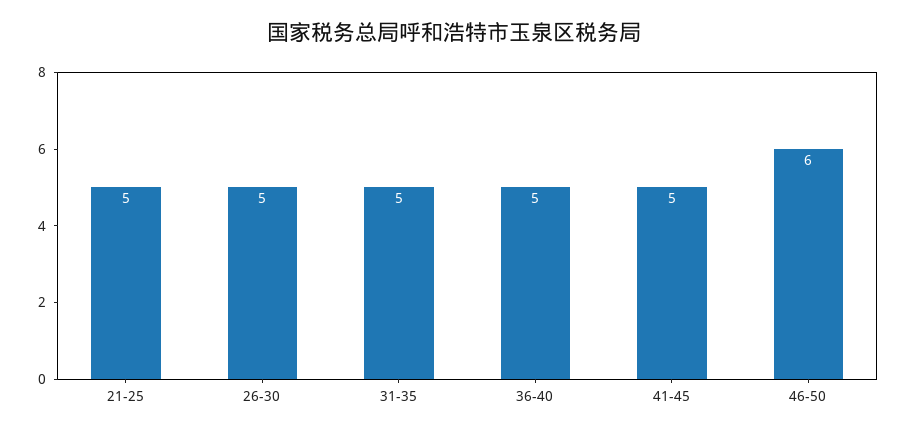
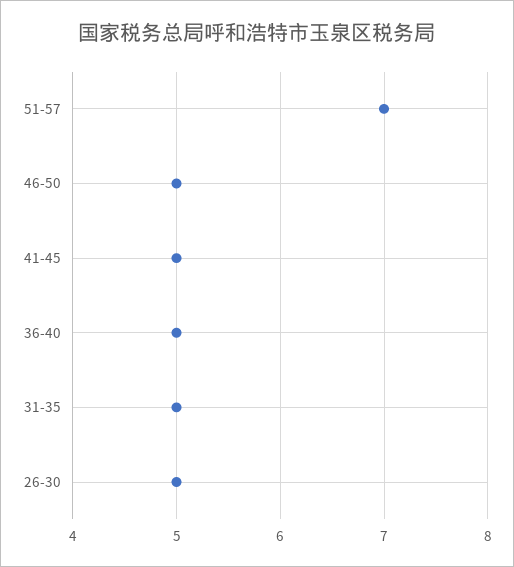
21-25: 5 -> none
46-50: 6 -> 5
51-57: none -> 7

